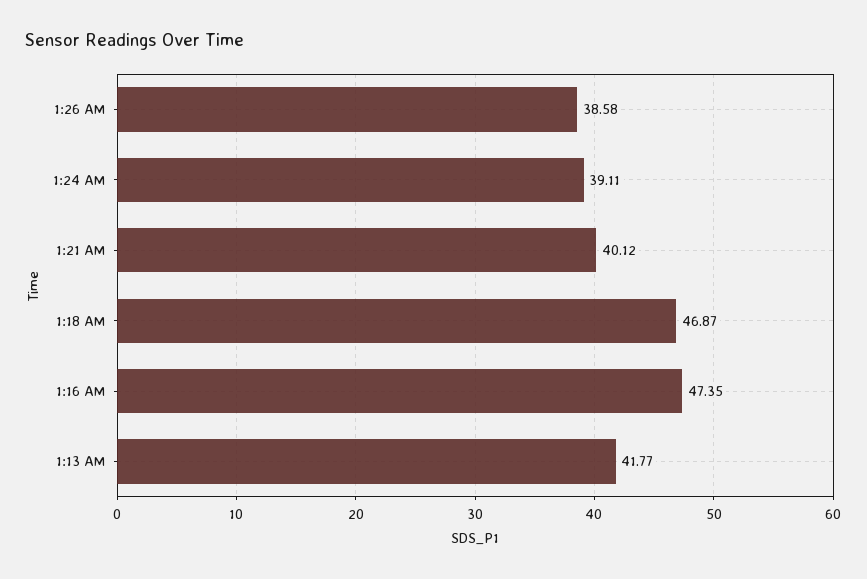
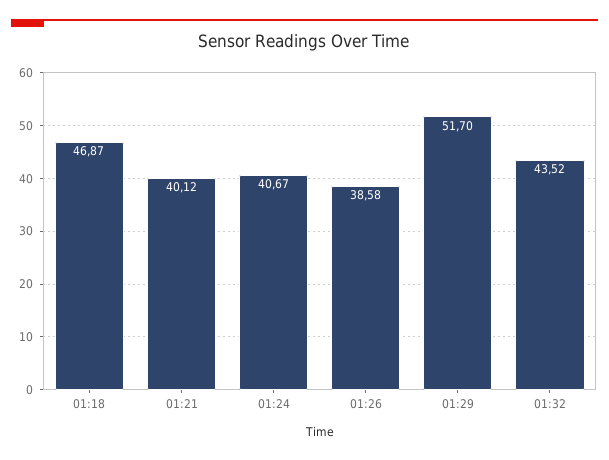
1:24 AM: 39.11 -> 40.67
1:16 AM: 47.35 -> none
1:13 AM: 41.77 -> none
01:29: none -> 51.7
01:32: none -> 43.52

